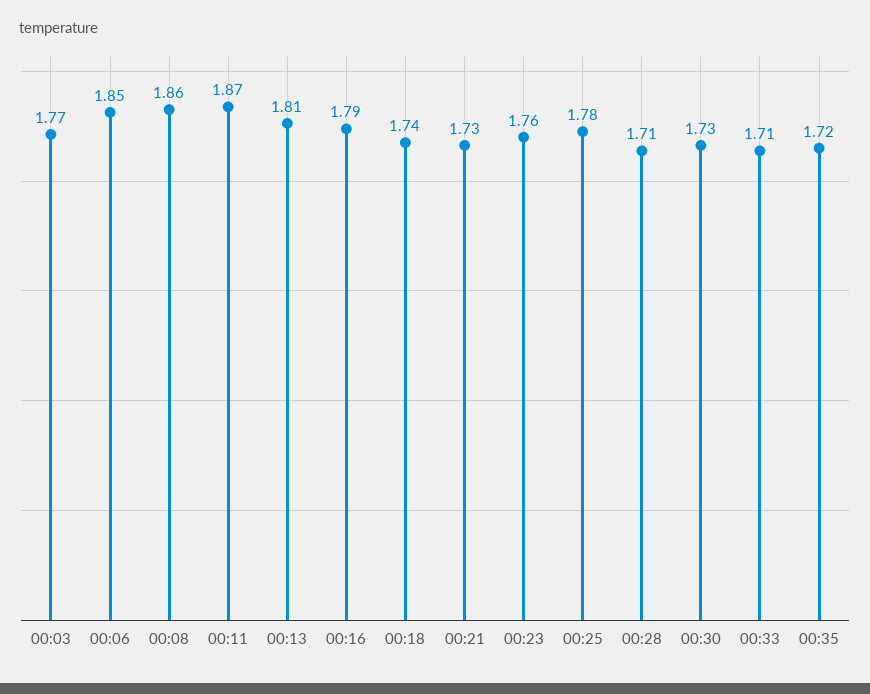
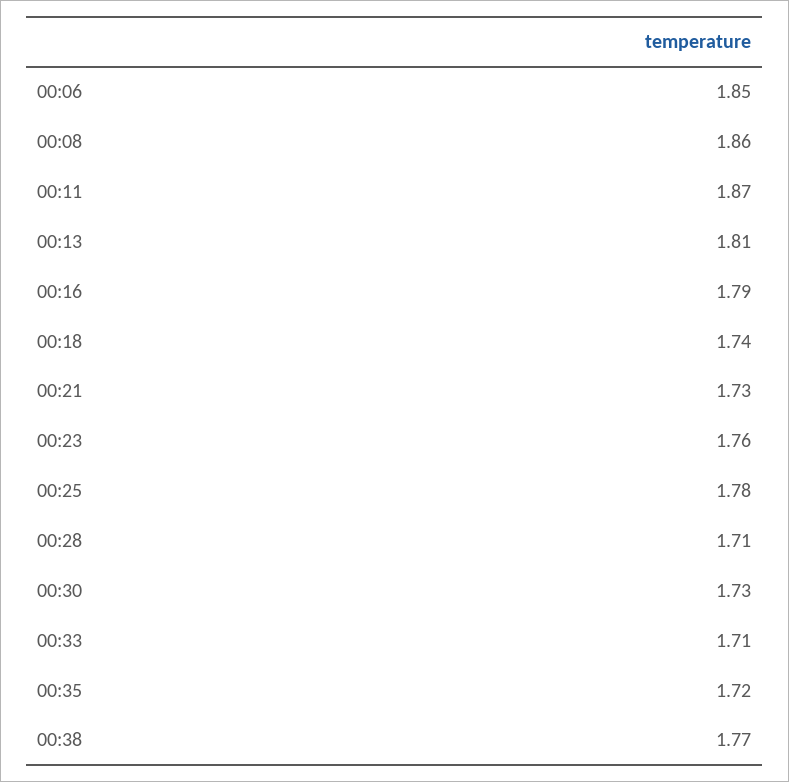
00:03: 1.77 -> none
00:38: none -> 1.77

